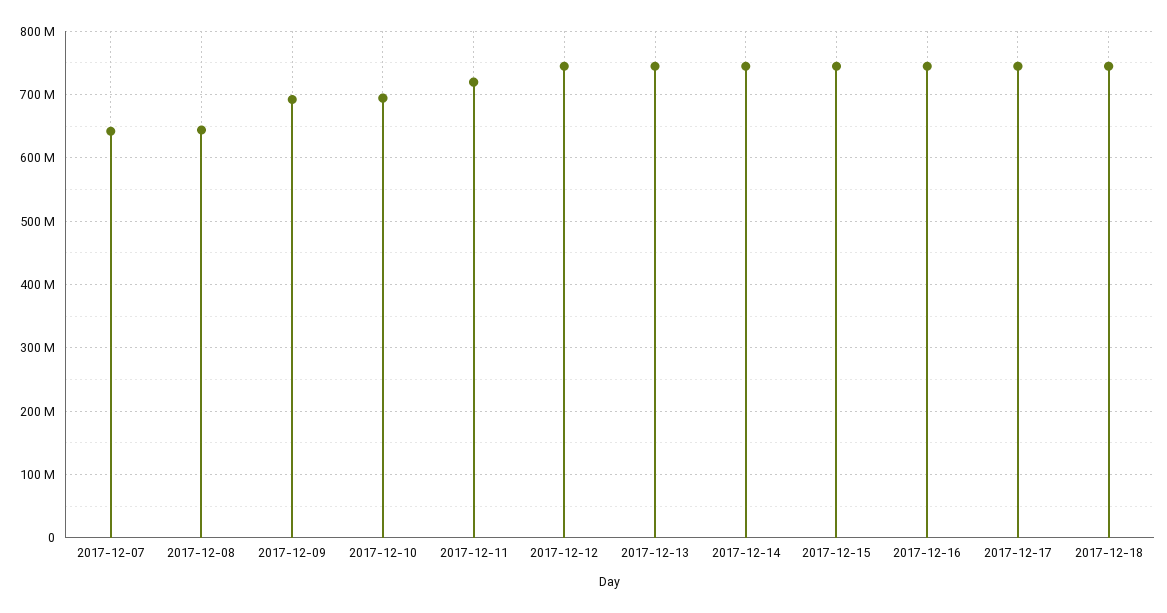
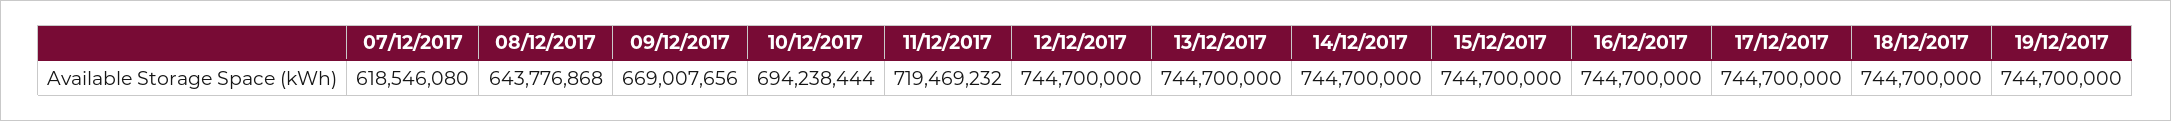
2017-12-07: 640000000 -> 618546080
2017-12-09: 690000000 -> 669007656
19/12/2017: none -> 744700000

